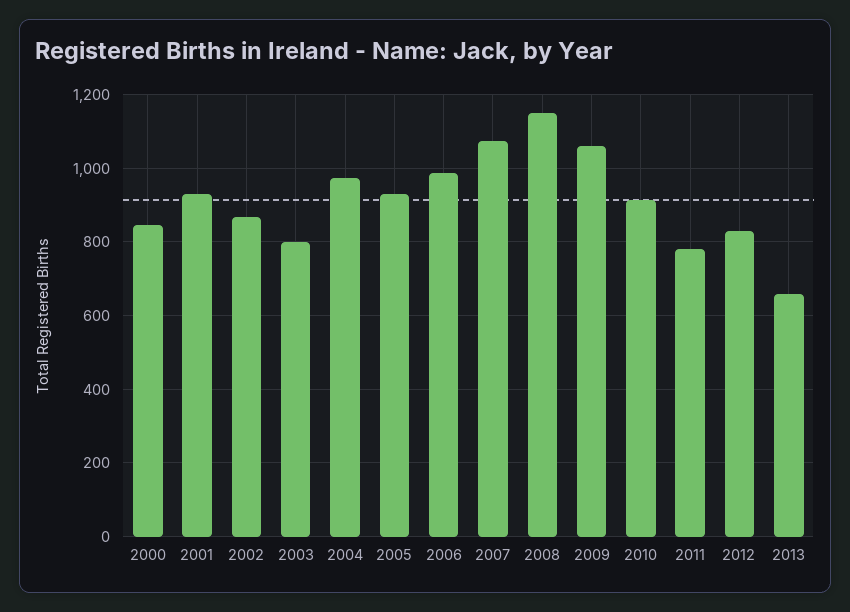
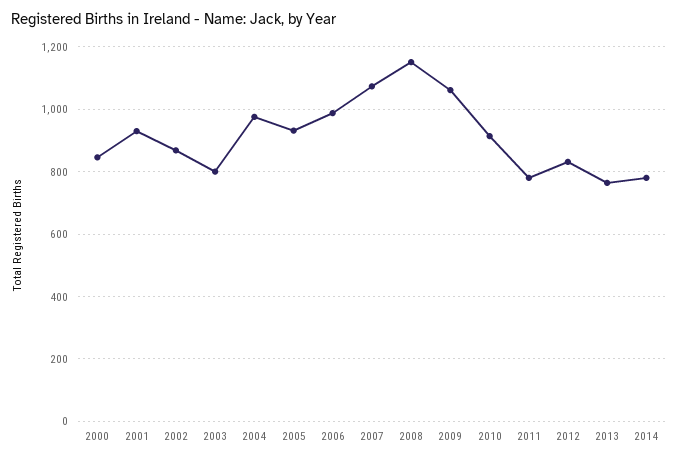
2013: 660 -> 760
2014: none -> 780

